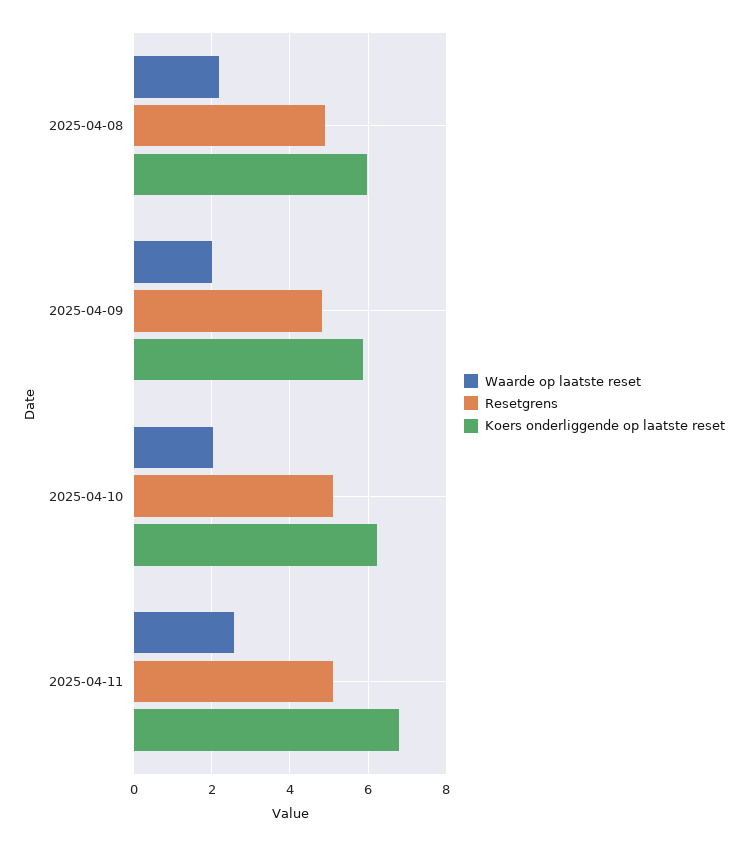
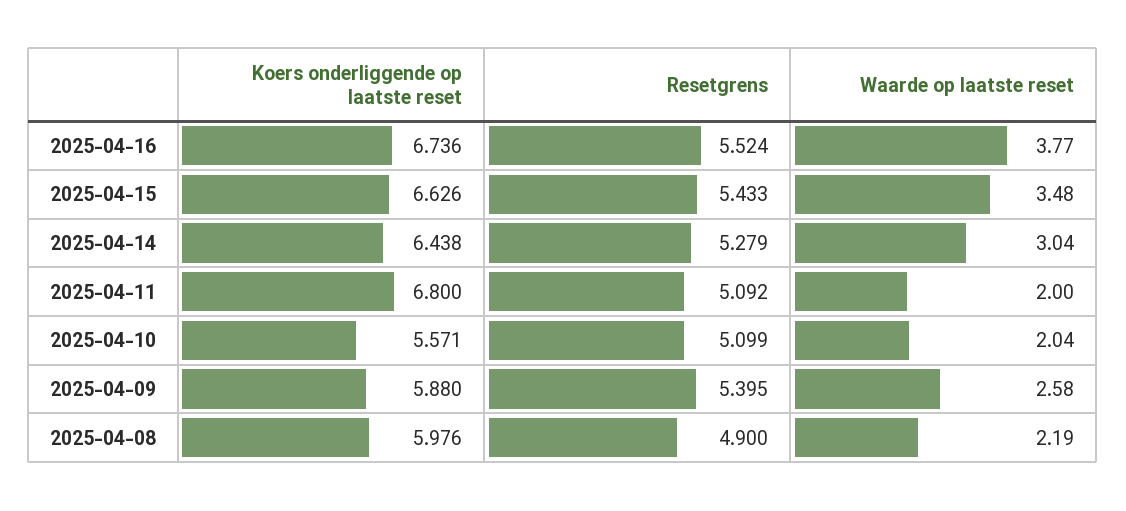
Waarde op laatste reset, 2025-04-09: 2 -> 2.58
Resetgrens, 2025-04-09: 4.8 -> 5.395
Koers onderliggende op laatste reset, 2025-04-10: 6.2 -> 5.571
Waarde op laatste reset, 2025-04-11: 2.6 -> 2
Koers onderliggende op laatste reset, 2025-04-16: none -> 6.736
Resetgrens, 2025-04-16: none -> 5.524
Waarde op laatste reset, 2025-04-16: none -> 3.77
Koers onderliggende op laatste reset, 2025-04-15: none -> 6.626
Resetgrens, 2025-04-15: none -> 5.433
Waarde op laatste reset, 2025-04-15: none -> 3.48
Koers onderliggende op laatste reset, 2025-04-14: none -> 6.438
Resetgrens, 2025-04-14: none -> 5.279
Waarde op laatste reset, 2025-04-14: none -> 3.04

